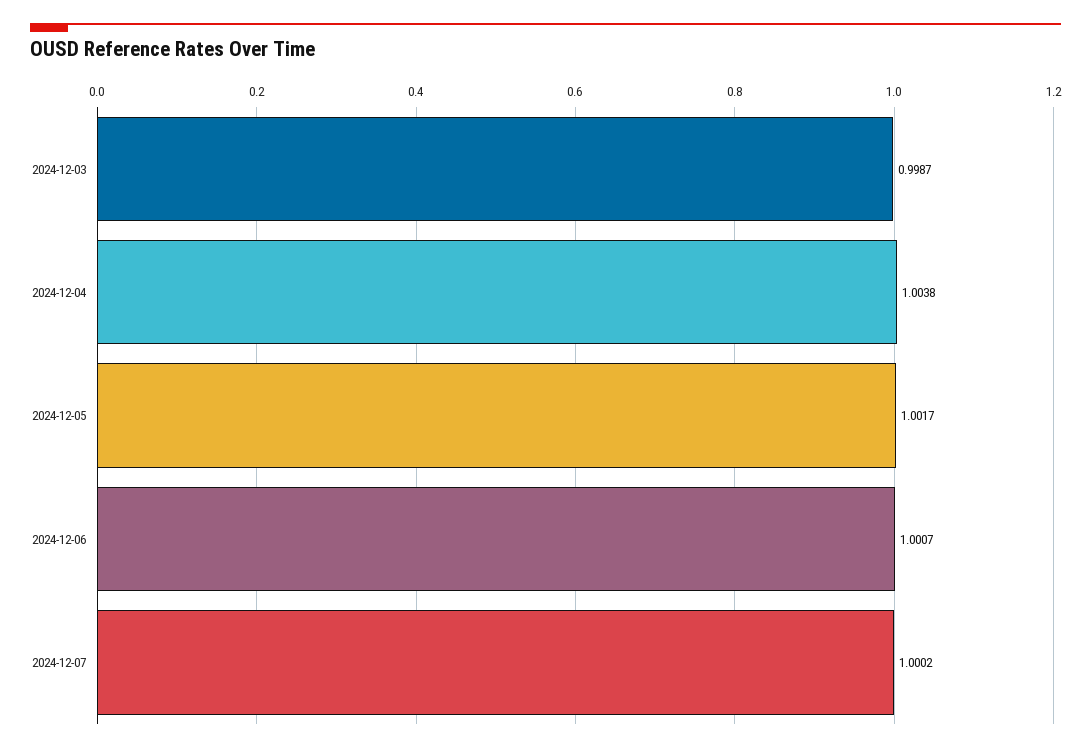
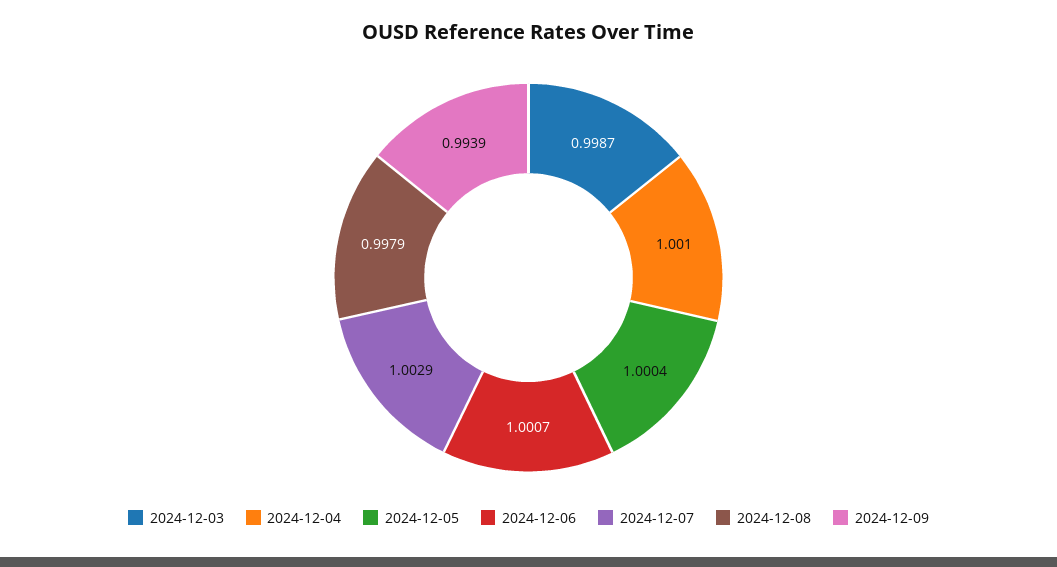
2024-12-04: 1.0038 -> 1.001
2024-12-05: 1.0017 -> 1.0004
2024-12-07: 1.0002 -> 1.0029
2024-12-08: none -> 0.9979
2024-12-09: none -> 0.9939

